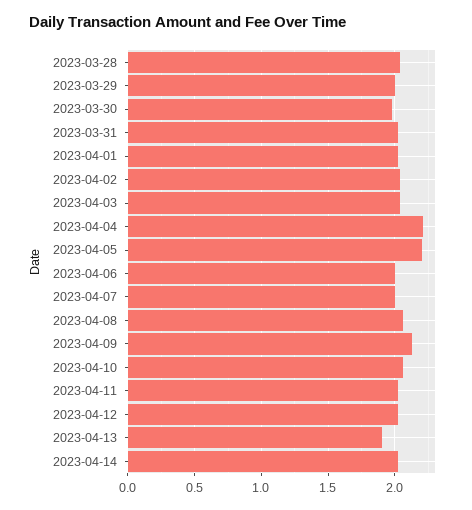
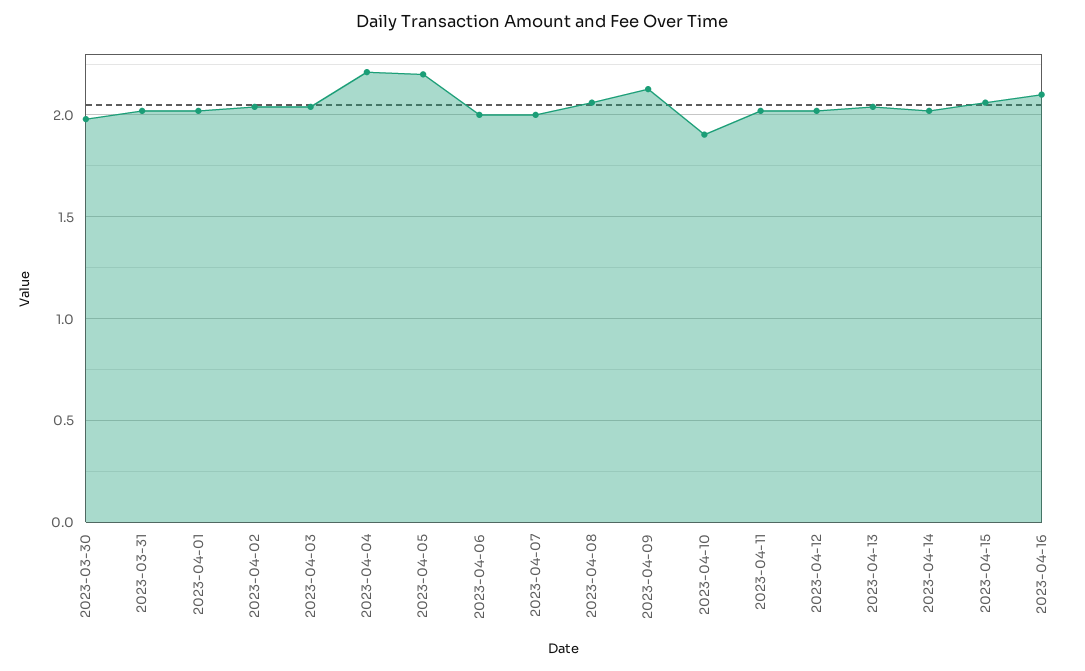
2023-03-28: 2.05 -> none
2023-03-29: 2 -> none
2023-04-10: 2.05 -> 1.9
2023-04-13: 1.9 -> 2.05
2023-04-15: none -> 2.05
2023-04-16: none -> 2.1

